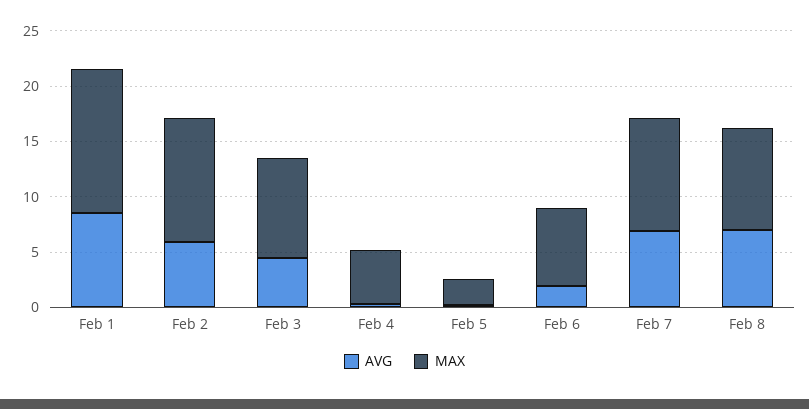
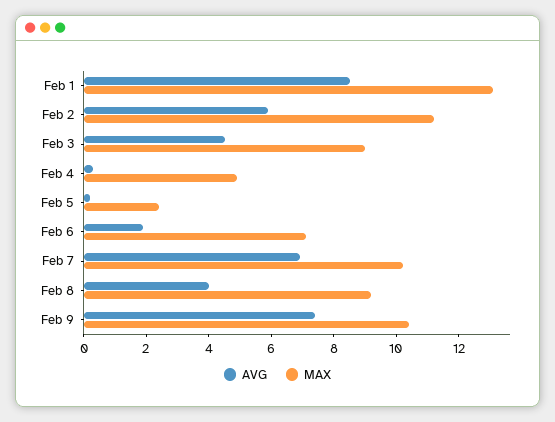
AVG, Feb 8: 7 -> 4
AVG, Feb 9: none -> 7.5
MAX, Feb 9: none -> 10.5

